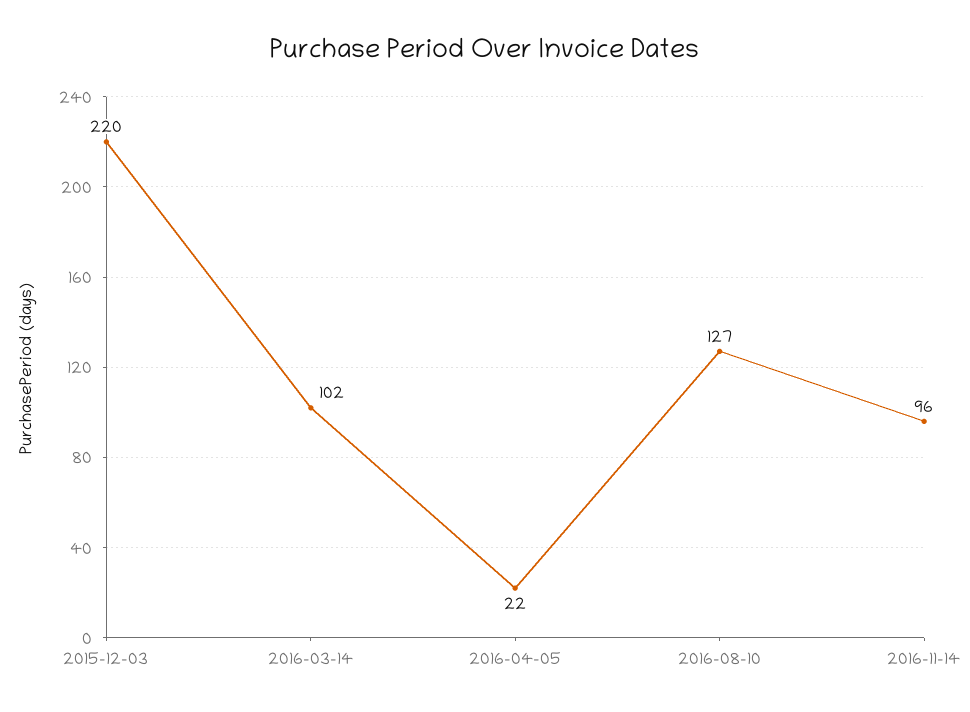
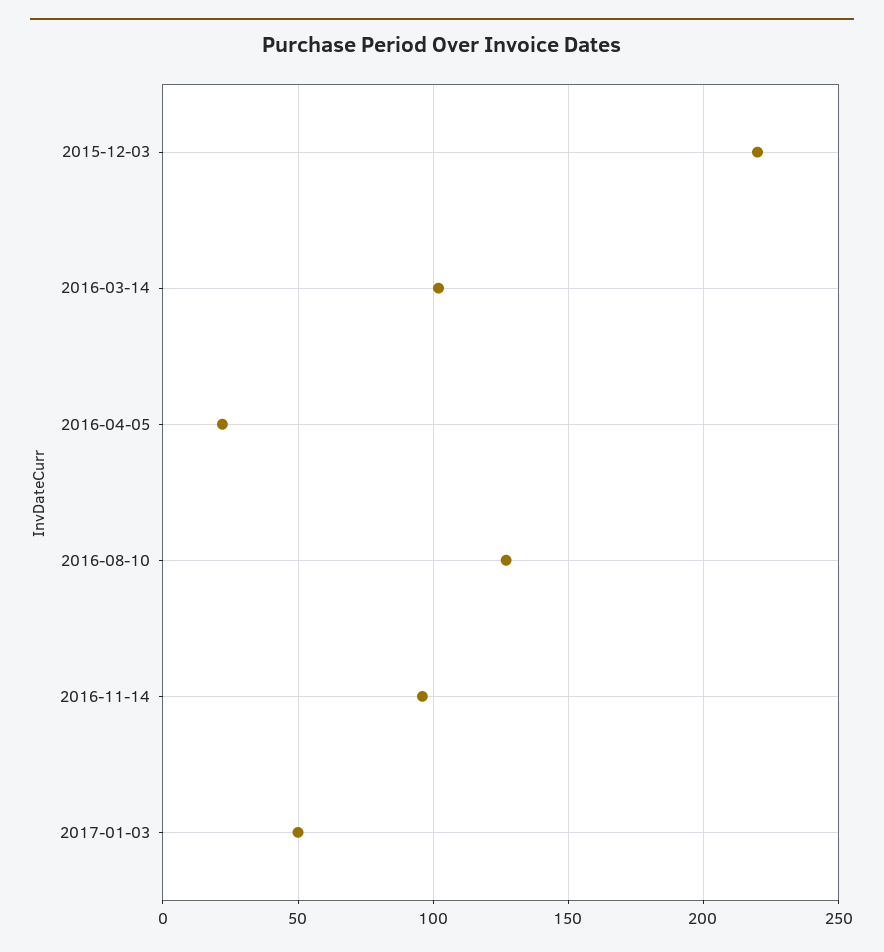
2017-01-03: none -> 50

